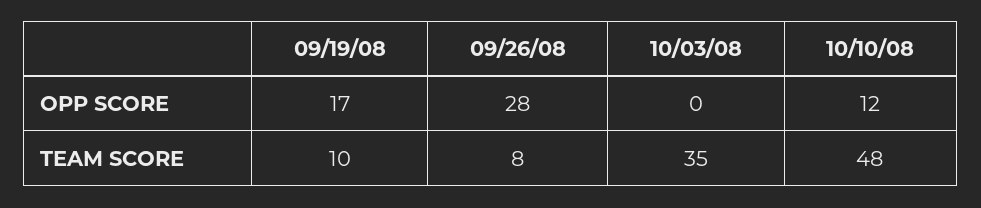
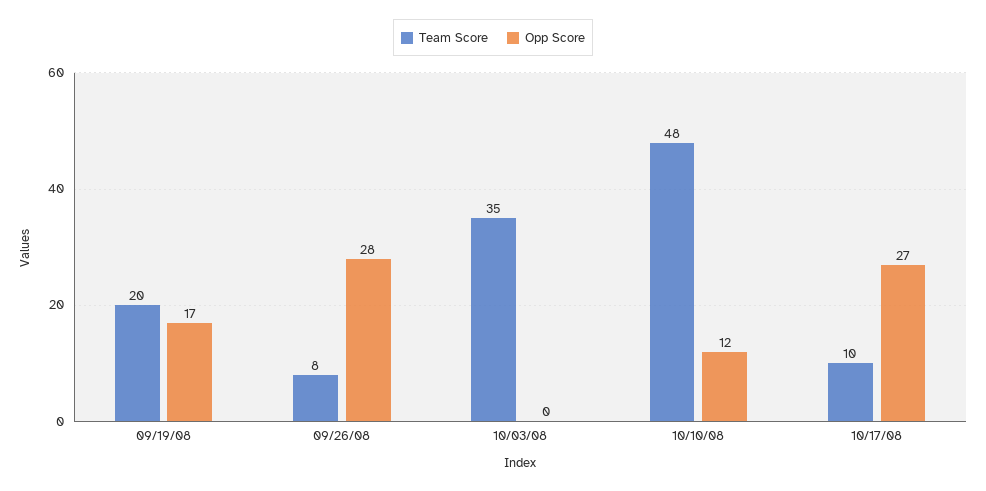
TEAM SCORE, 09/19/08: 10 -> 20
TEAM SCORE, 10/17/08: none -> 10
OPP SCORE, 10/17/08: none -> 27

